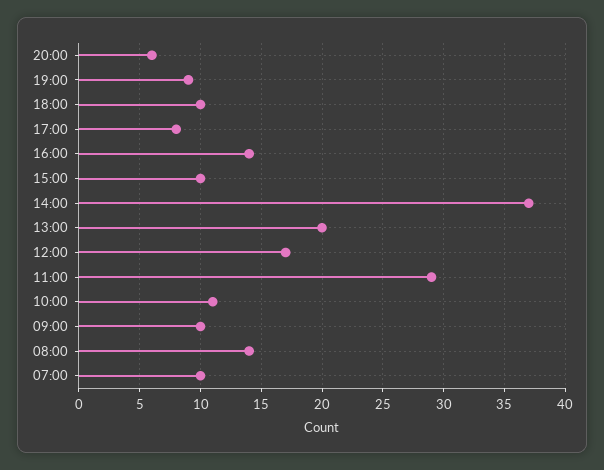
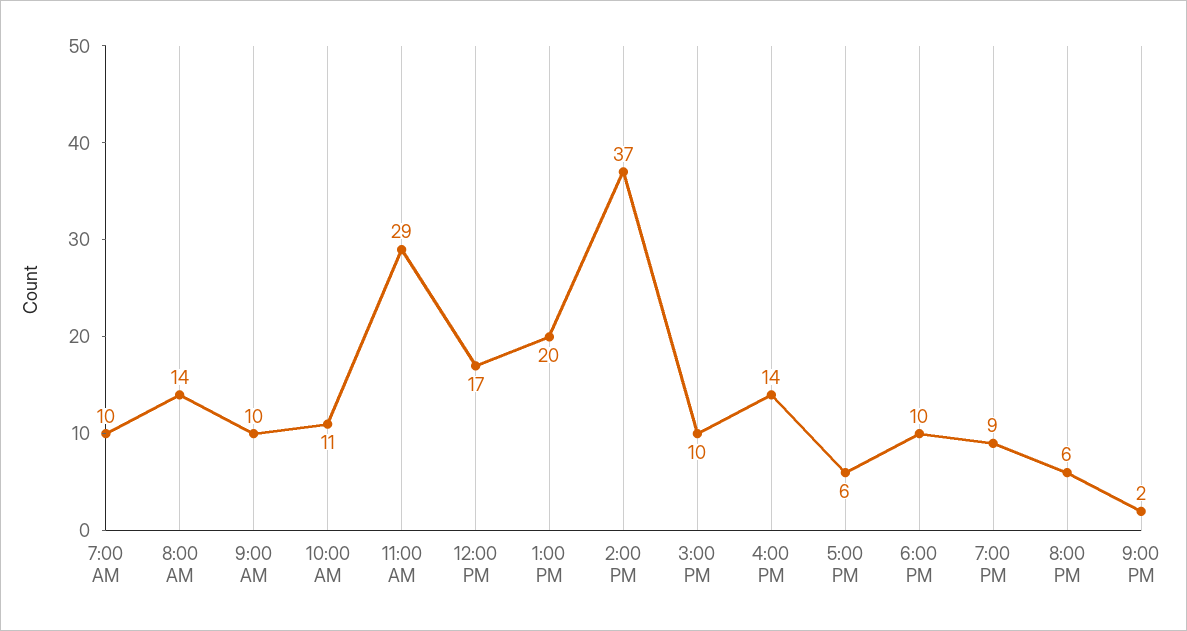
17:00: 8 -> 6
9:00 PM: none -> 2

